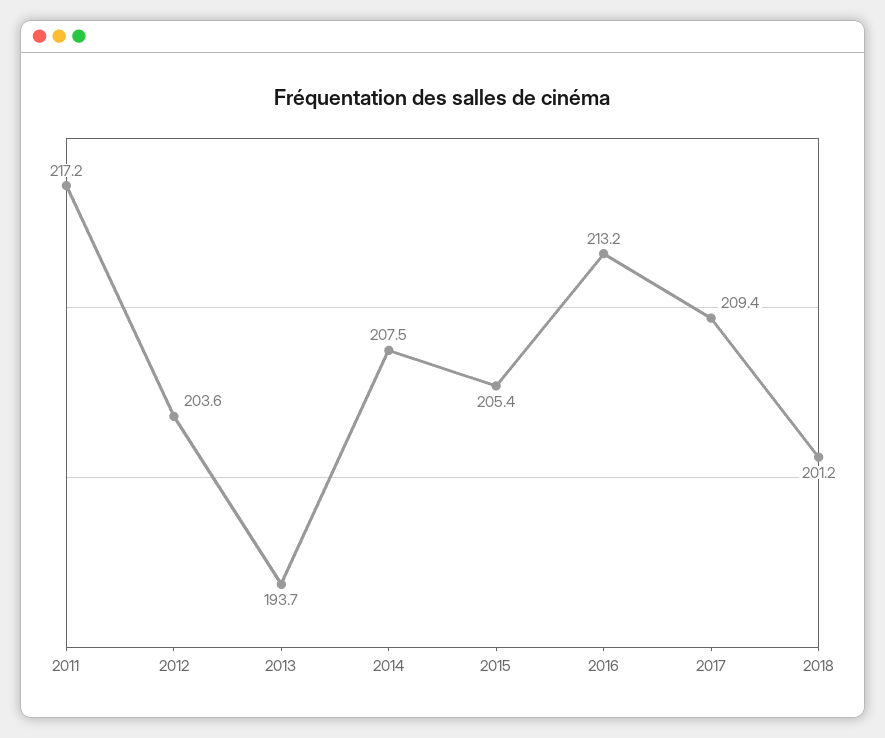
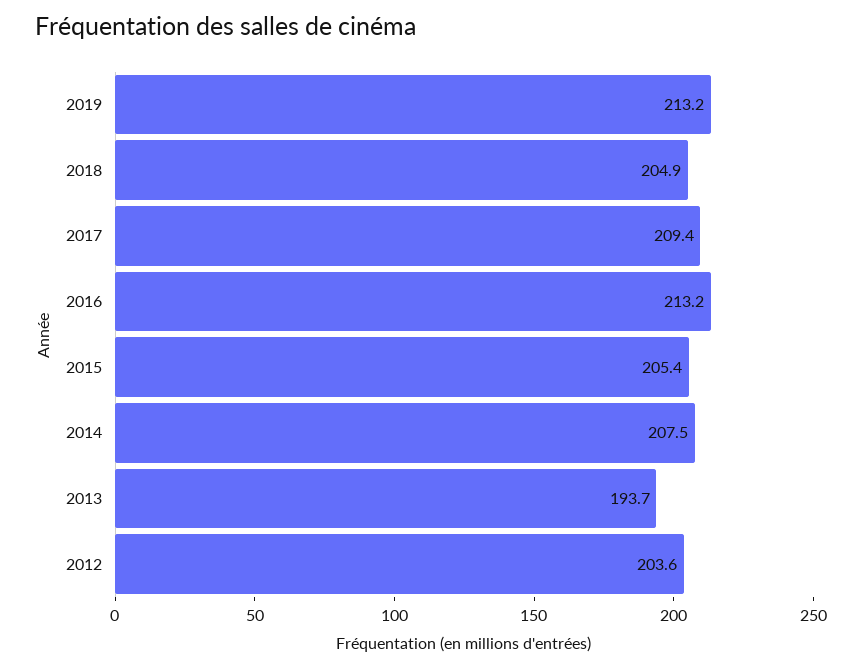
2011: 217.2 -> none
2018: 201.2 -> 204.9
2019: none -> 213.2

